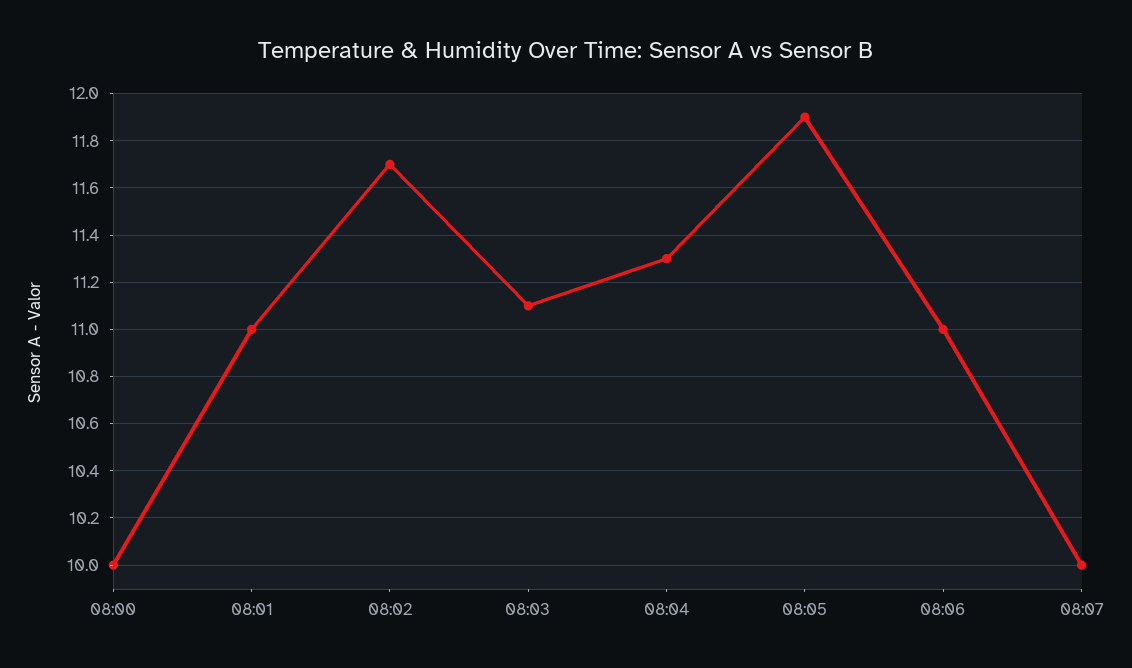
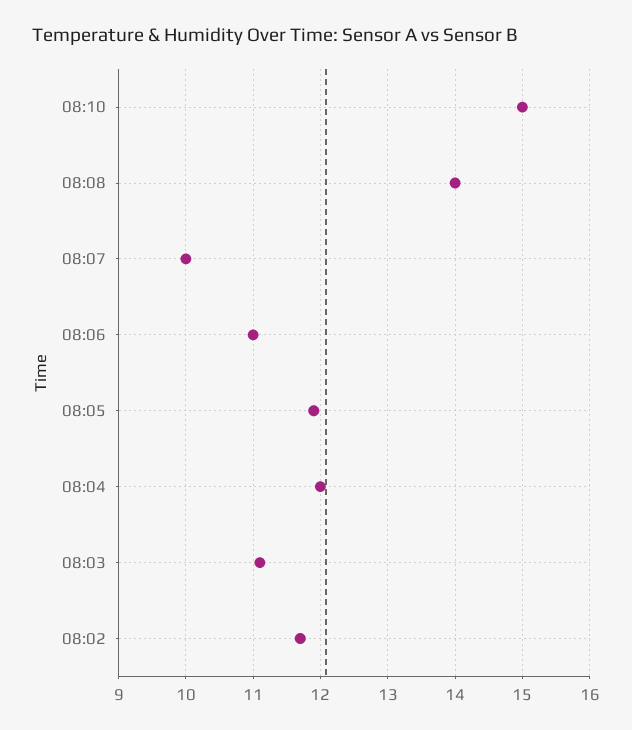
08:00: 10 -> none
08:01: 11 -> none
08:04: 11.3 -> 12
08:10: none -> 15
08:08: none -> 14

